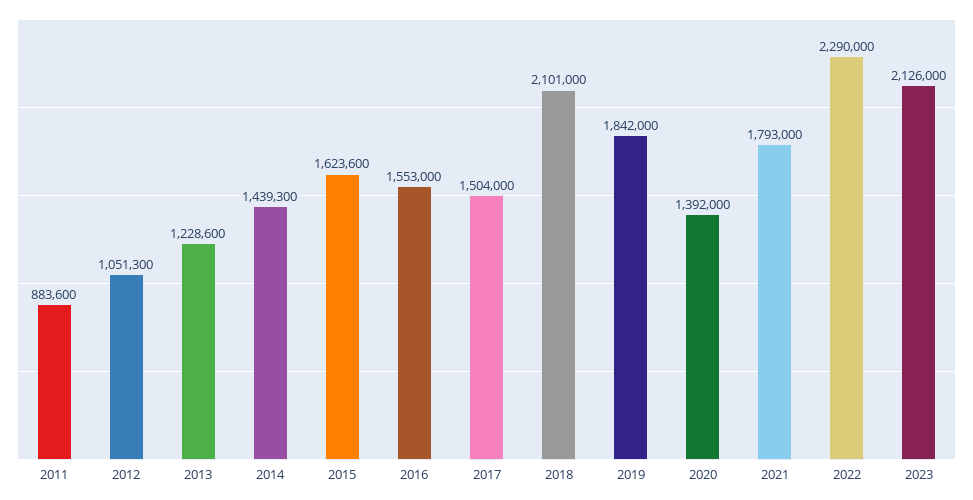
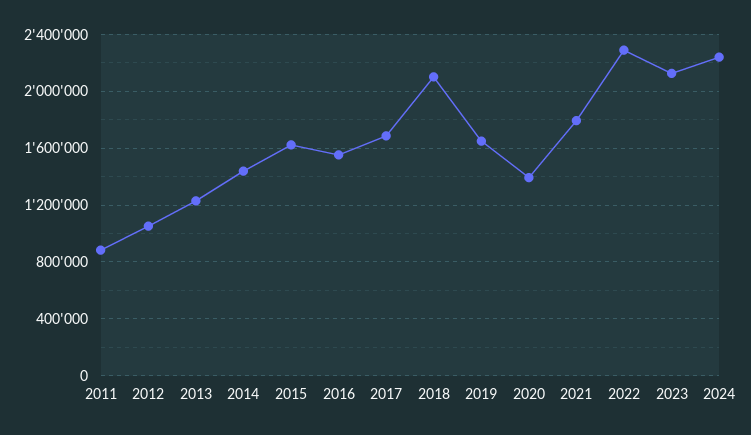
2017: 1504000 -> 1700000
2019: 1842000 -> 1650000
2024: none -> 2250000

